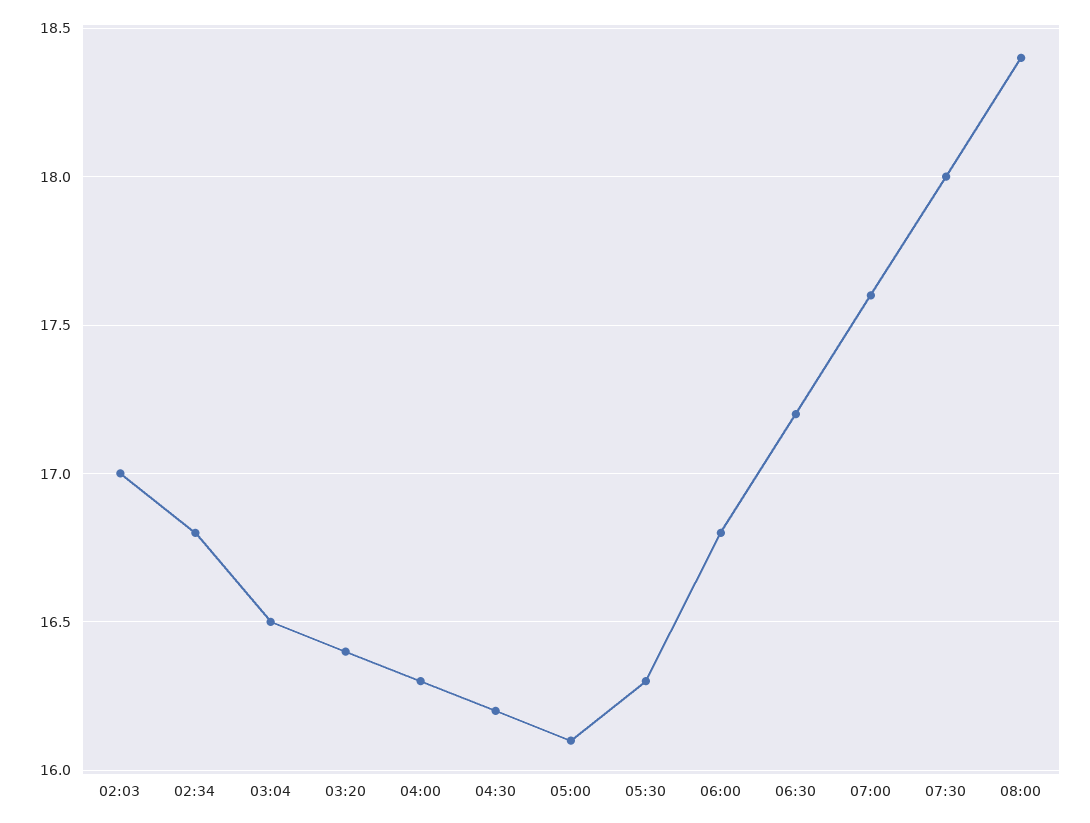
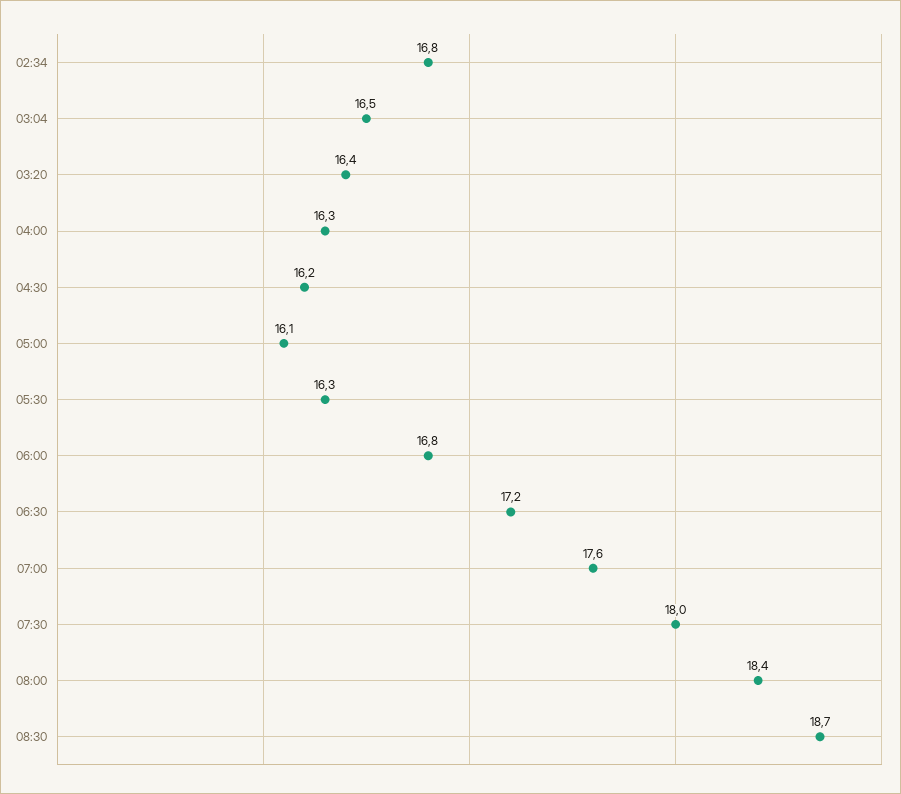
02:03: 17 -> none
08:30: none -> 18.7

